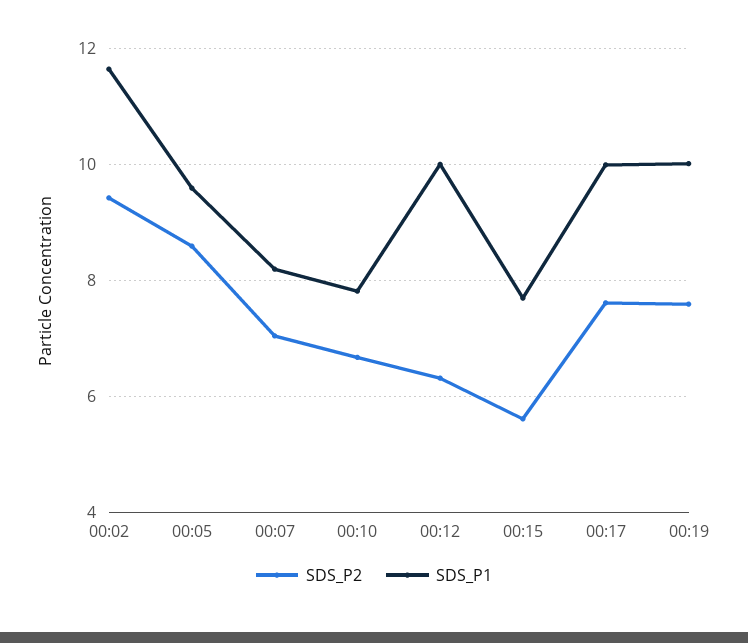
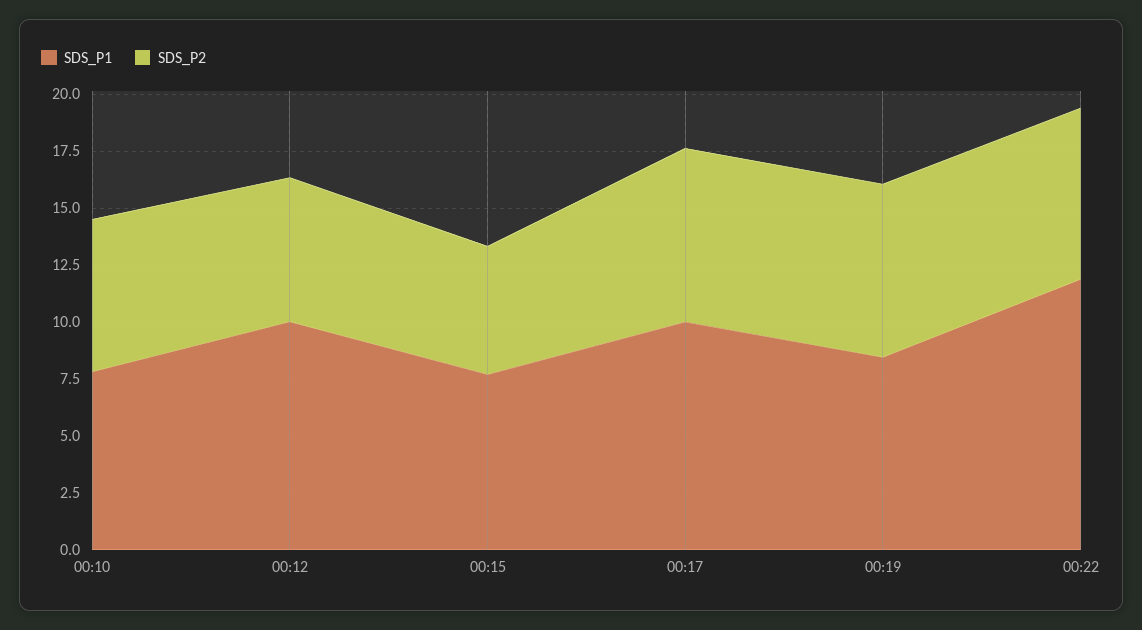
SDS_P2, 00:02: 9.4 -> none
SDS_P1, 00:02: 11.6 -> none
SDS_P2, 00:05: 8.6 -> none
SDS_P1, 00:05: 9.6 -> none
SDS_P2, 00:07: 7 -> none
SDS_P1, 00:07: 8.2 -> none
SDS_P1, 00:19: 10 -> 8.5
SDS_P1, 00:22: none -> 12
SDS_P2, 00:22: none -> 7.5

